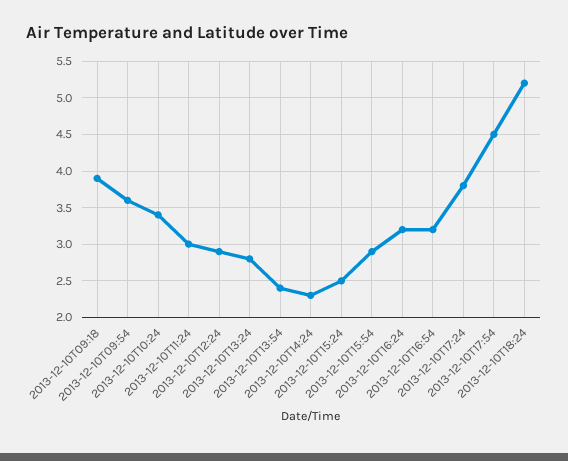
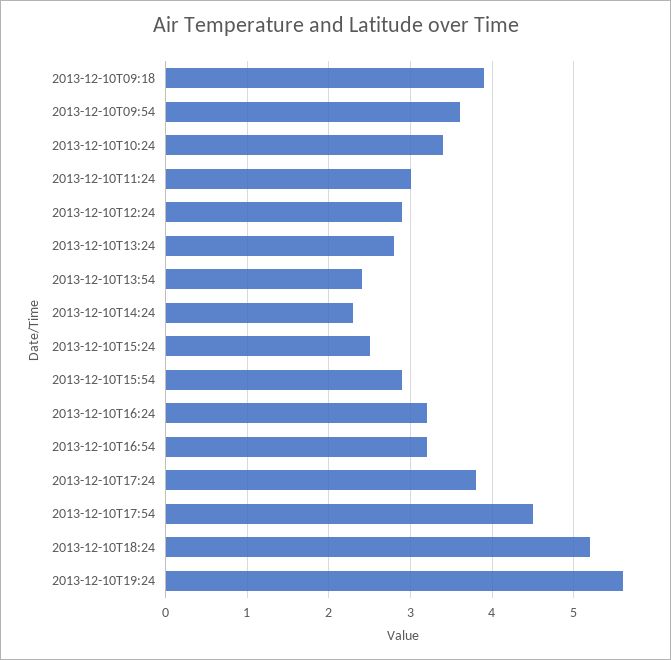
2013-12-10T19:24: none -> 5.6

